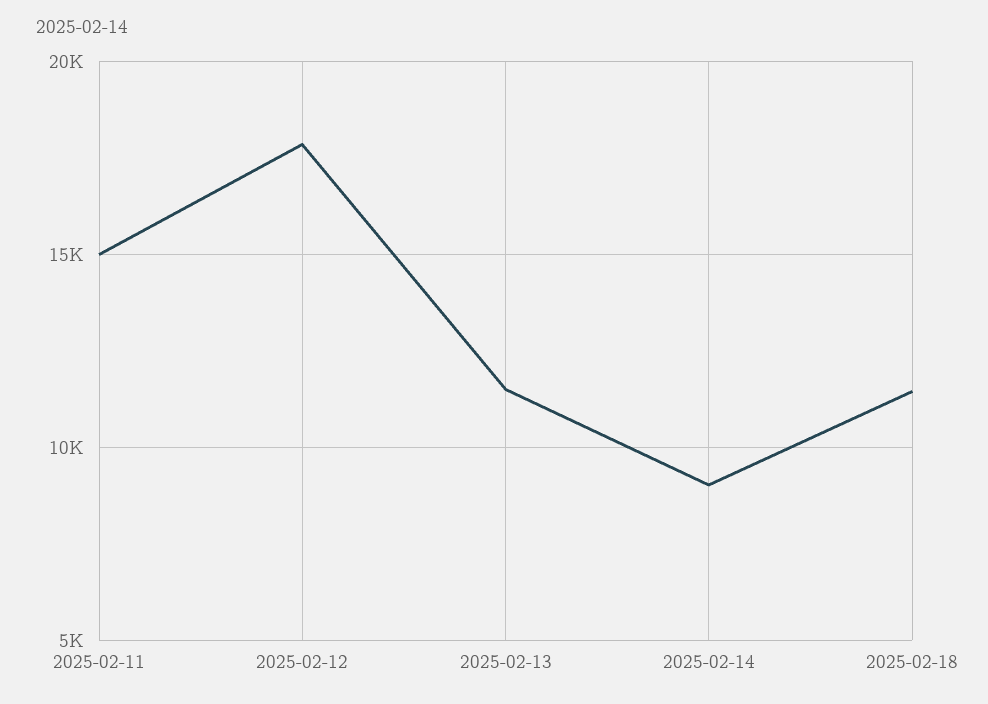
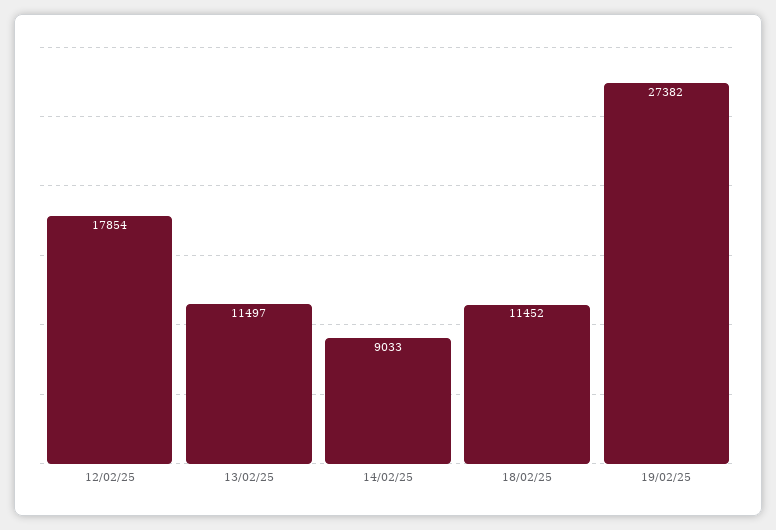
2025-02-11: 15000 -> none
19/02/25: none -> 27382

